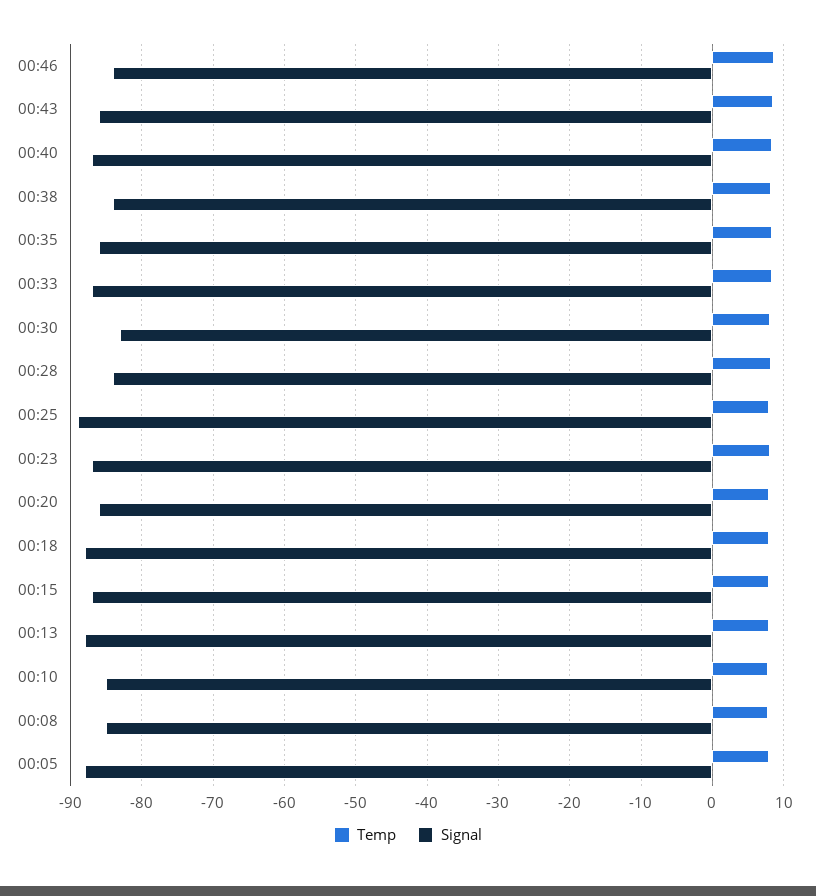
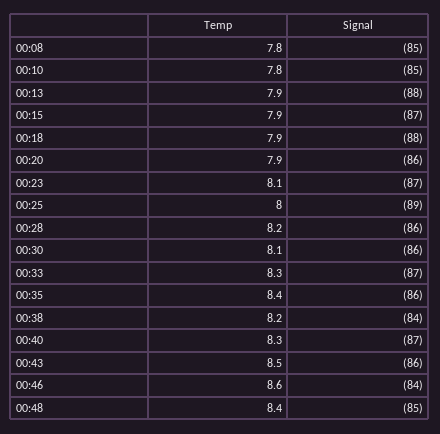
Signal, 00:30: -83 -> -86
Signal, 00:28: -84 -> -86
Temp, 00:05: 8 -> none
Signal, 00:05: -88 -> none
Temp, 00:48: none -> 8.4
Signal, 00:48: none -> -85

